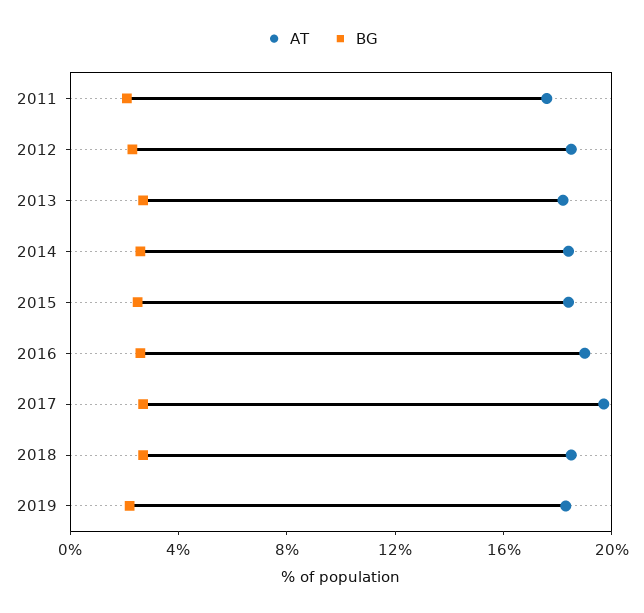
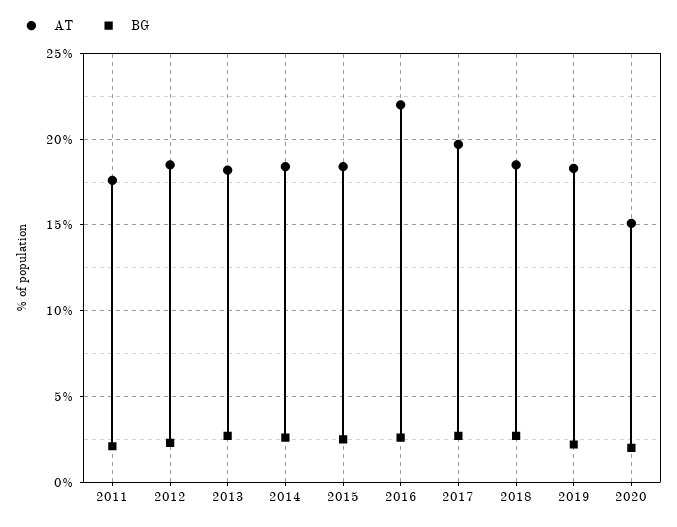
AT, 2016: 19 -> 22
AT, 2020: none -> 15
BG, 2020: none -> 2

